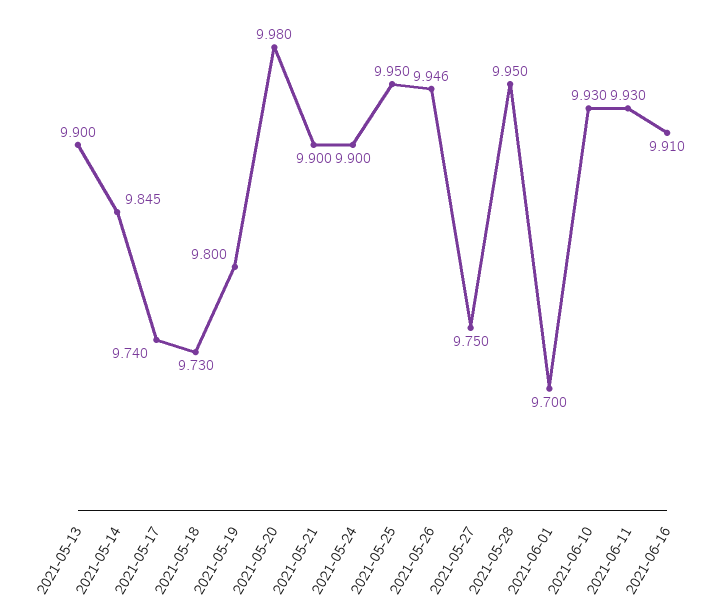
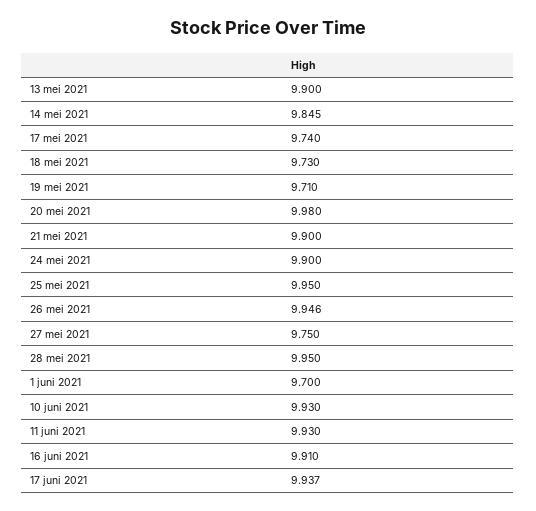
2021-05-19: 9.8 -> 9.71
17 juni 2021: none -> 9.937

